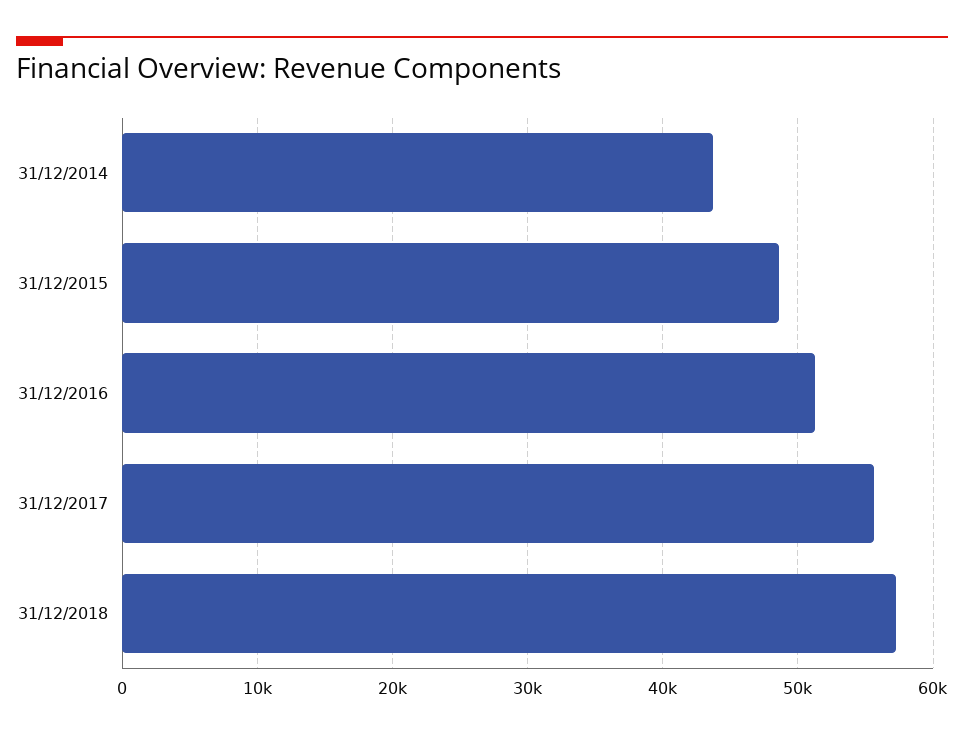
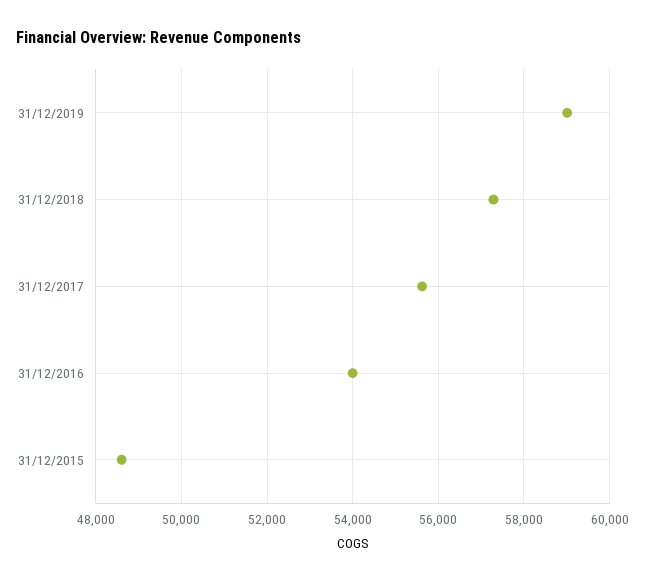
31/12/2014: 44000 -> none
31/12/2016: 51000 -> 54000
31/12/2019: none -> 59000

